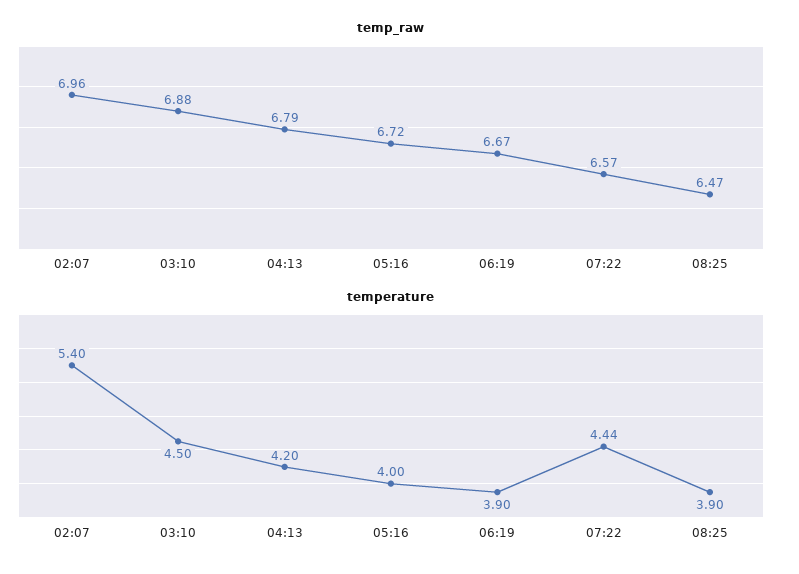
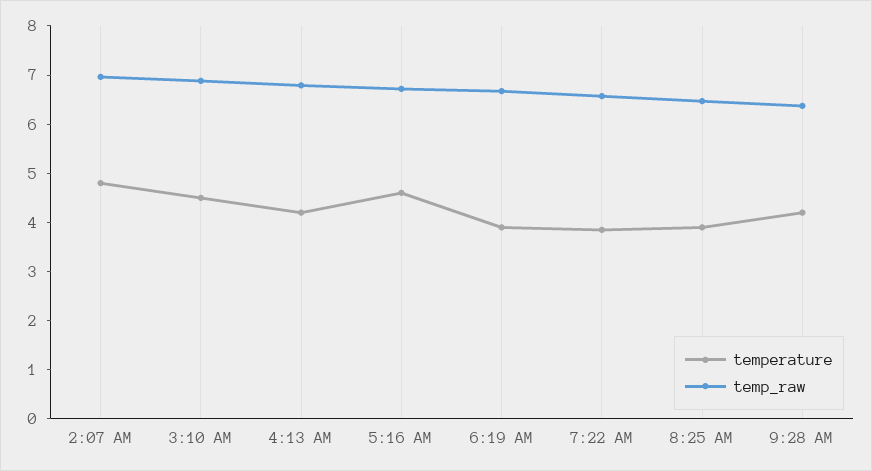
temperature, 02:07: 5.4 -> 4.8
temperature, 05:16: 4 -> 4.6
temperature, 07:22: 4.44 -> 3.8
temperature, 9:28 AM: none -> 4.2
temp_raw, 9:28 AM: none -> 6.4

